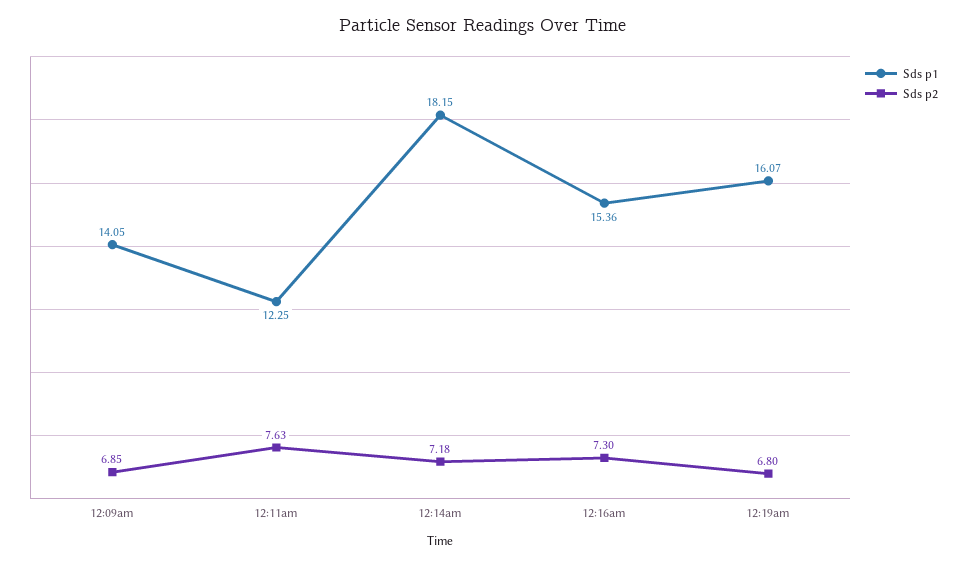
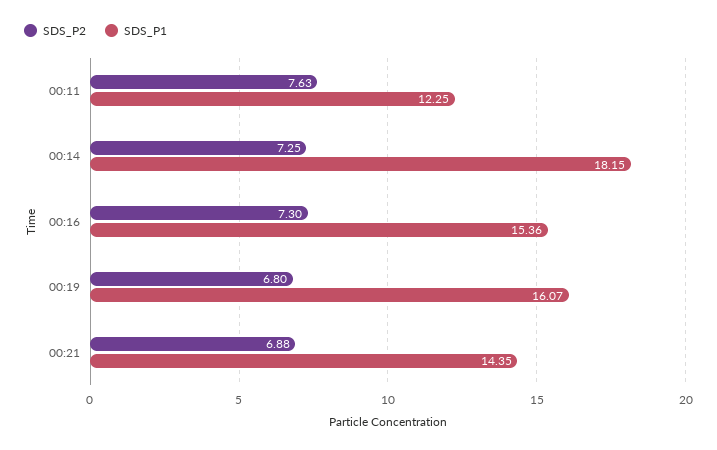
Sds p1, 12:09am: 14.05 -> none
Sds p2, 12:09am: 6.85 -> none
Sds p2, 12:14am: 7.18 -> 7.25
Sds p2, 00:21: none -> 6.88
Sds p1, 00:21: none -> 14.35

